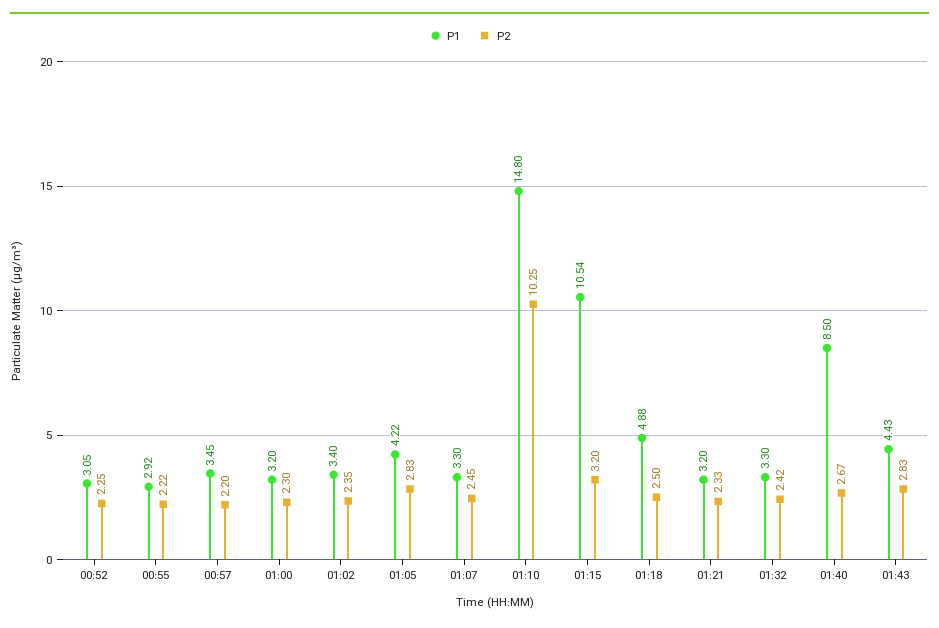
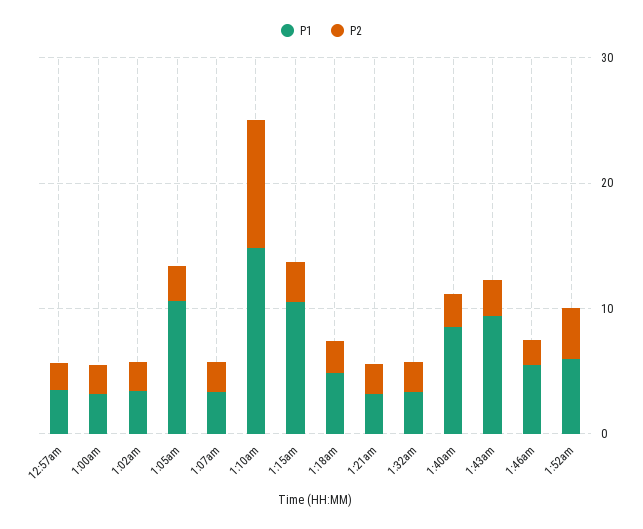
P1, 00:52: 3.05 -> none
P2, 00:52: 2.25 -> none
P1, 00:55: 2.92 -> none
P2, 00:55: 2.22 -> none
P1, 01:05: 4.22 -> 10
P1, 01:43: 4.43 -> 10
P1, 1:46am: none -> 6
P2, 1:46am: none -> 2
P1, 1:52am: none -> 6
P2, 1:52am: none -> 4

